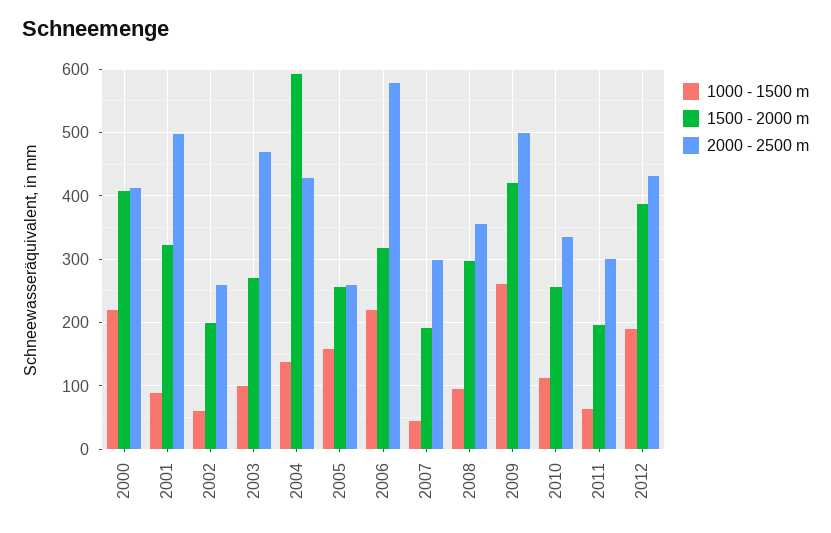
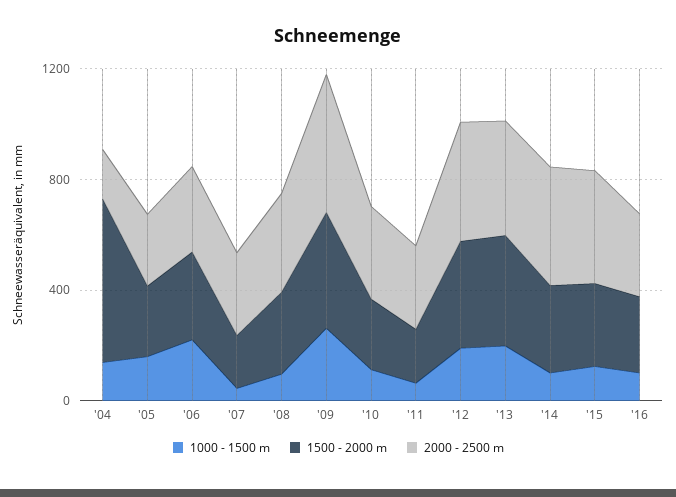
1000 - 1500 m, 2000: 220 -> none
1500 - 2000 m, 2000: 410 -> none
2000 - 2500 m, 2000: 410 -> none
1000 - 1500 m, 2001: 90 -> none
1500 - 2000 m, 2001: 320 -> none
2000 - 2500 m, 2001: 500 -> none
1000 - 1500 m, 2002: 60 -> none
1500 - 2000 m, 2002: 200 -> none
2000 - 2500 m, 2002: 260 -> none
1000 - 1500 m, 2003: 100 -> none
1500 - 2000 m, 2003: 270 -> none
2000 - 2500 m, 2003: 470 -> none
2000 - 2500 m, 2004: 430 -> 200
2000 - 2500 m, 2006: 580 -> 300
1000 - 1500 m, '13: none -> 200
1500 - 2000 m, '13: none -> 400
2000 - 2500 m, '13: none -> 400
1000 - 1500 m, '14: none -> 100
1500 - 2000 m, '14: none -> 300
2000 - 2500 m, '14: none -> 400
1000 - 1500 m, '15: none -> 100
1500 - 2000 m, '15: none -> 300
2000 - 2500 m, '15: none -> 400
1000 - 1500 m, '16: none -> 100
1500 - 2000 m, '16: none -> 300
2000 - 2500 m, '16: none -> 300

